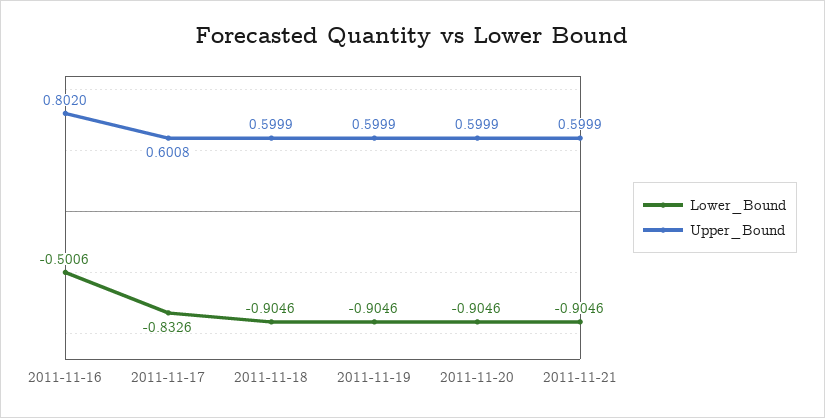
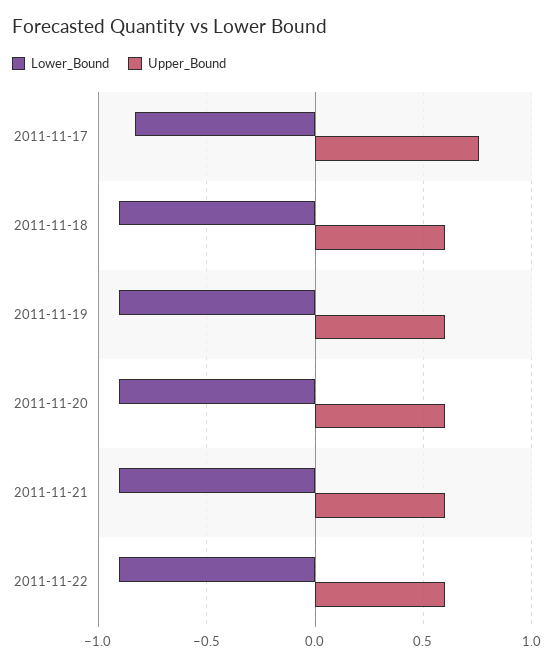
Lower_Bound, 2011-11-16: -0.5006 -> none
Upper_Bound, 2011-11-16: 0.802 -> none
Upper_Bound, 2011-11-17: 0.6008 -> 0.75
Lower_Bound, 2011-11-22: none -> -0.9
Upper_Bound, 2011-11-22: none -> 0.6

